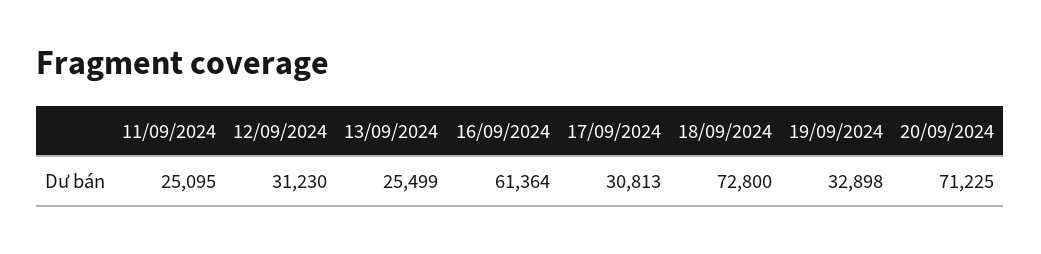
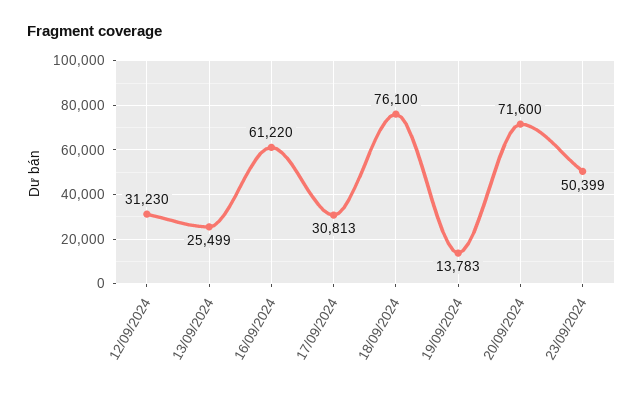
11/09/2024: 25095 -> none
16/09/2024: 61364 -> 61220
18/09/2024: 72800 -> 76100
19/09/2024: 32898 -> 13783
20/09/2024: 71225 -> 71600
23/09/2024: none -> 50399

